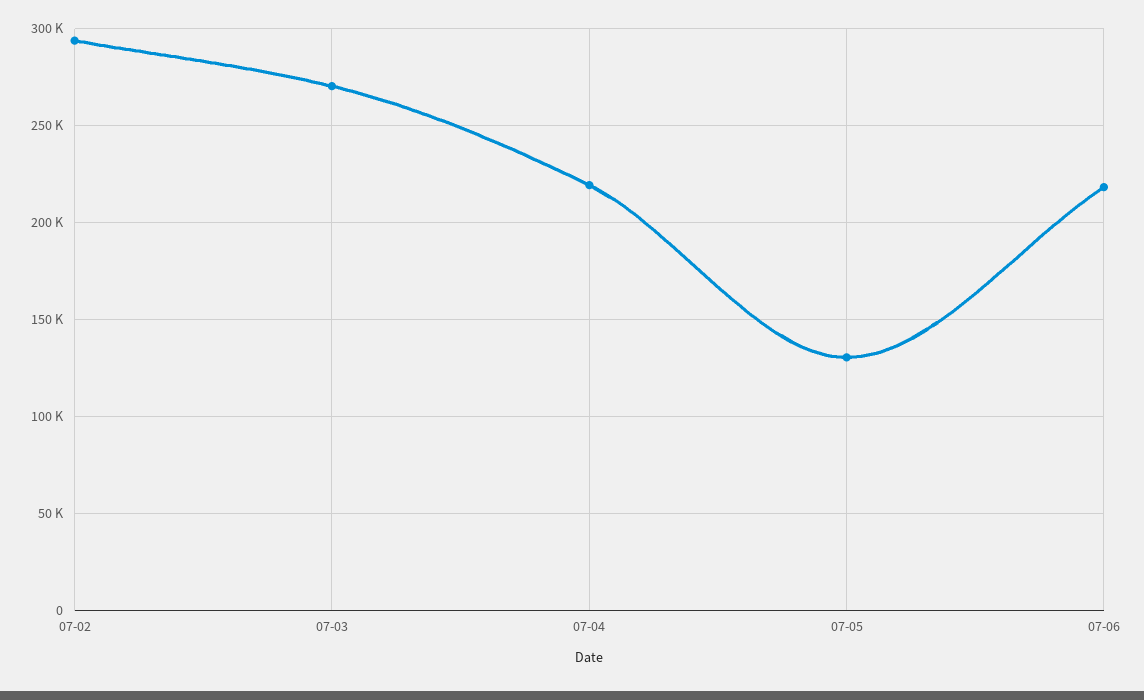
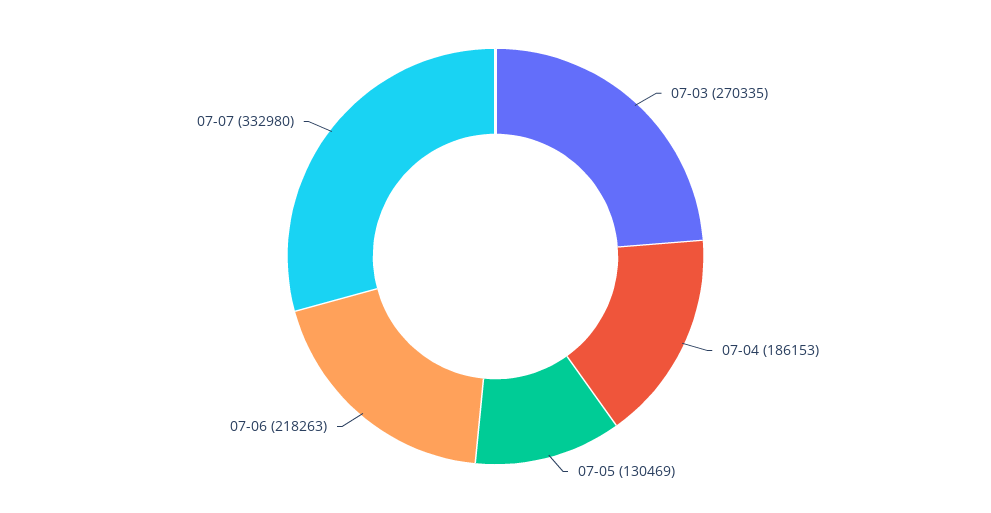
07-02: 295000 -> none
07-04: 220000 -> 186153
07-07: none -> 332980

